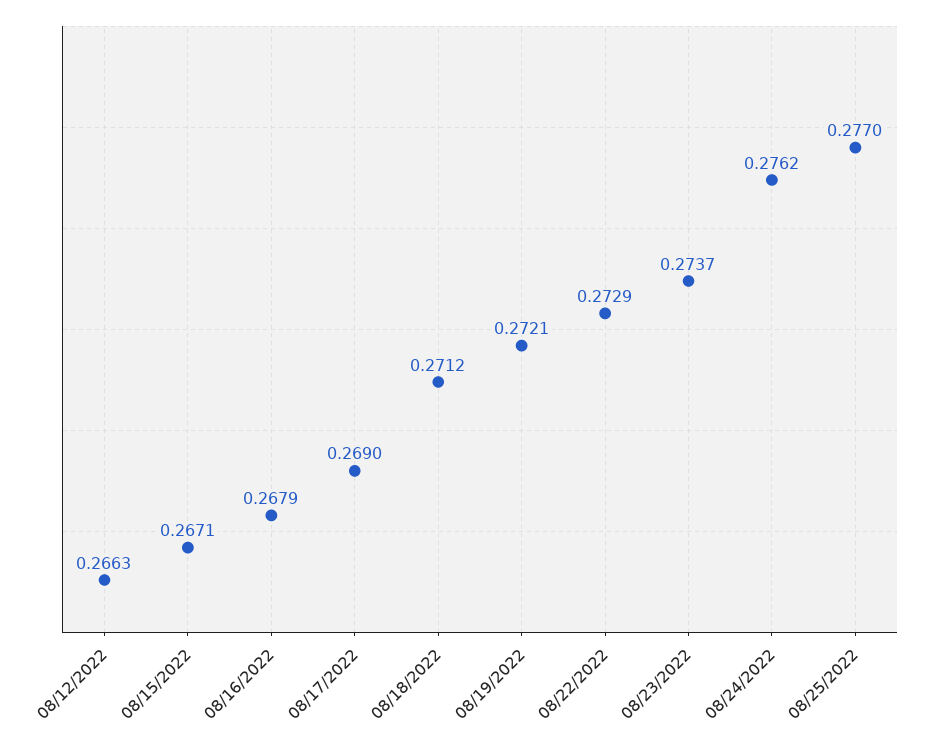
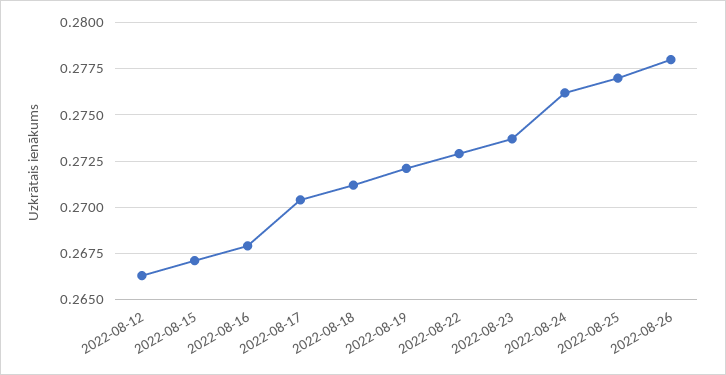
08/17/2022: 0.269 -> 0.2705
2022-08-26: none -> 0.278

